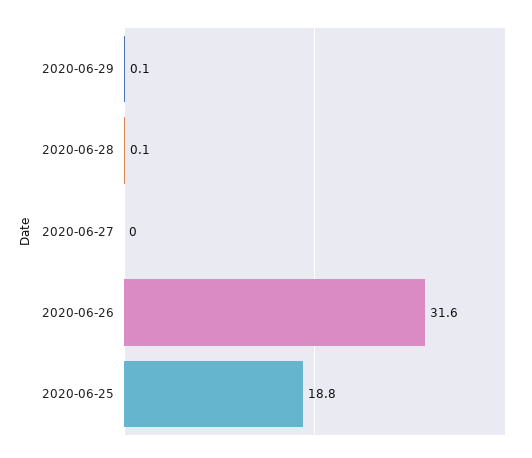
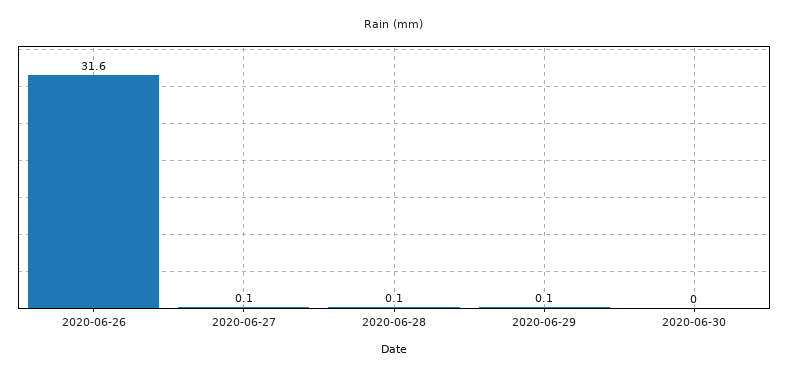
2020-06-27: 0 -> 0.1
2020-06-25: 18.8 -> none
2020-06-30: none -> 0

